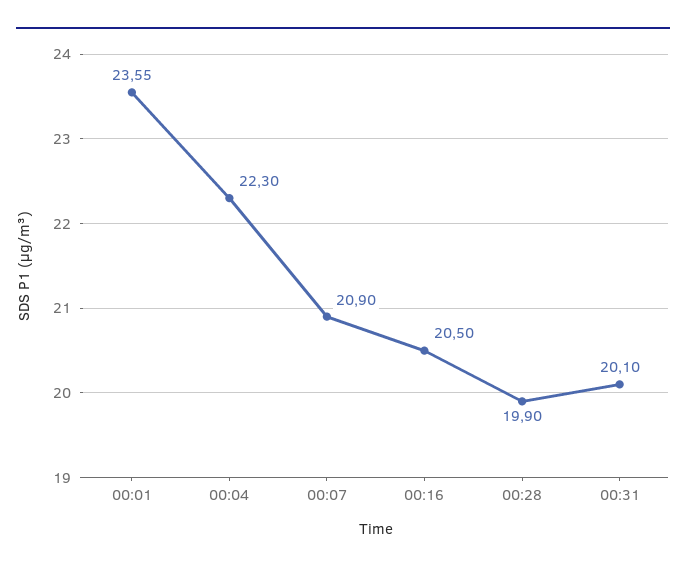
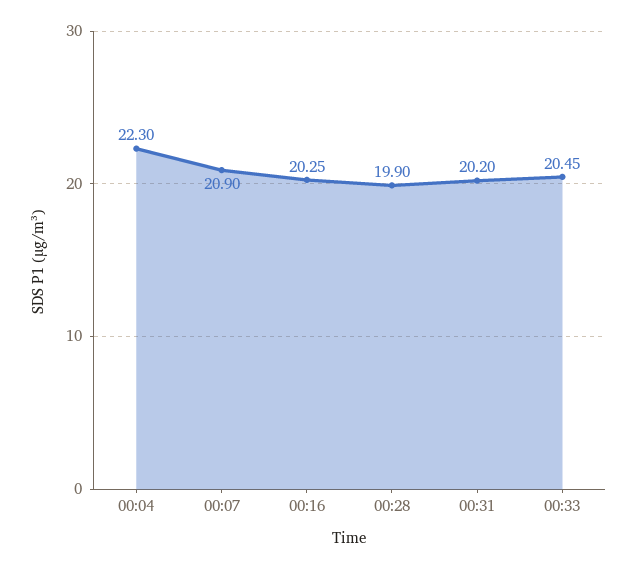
00:01: 23.55 -> none
00:16: 20.5 -> 20.25
00:31: 20.1 -> 20.2
00:33: none -> 20.45

